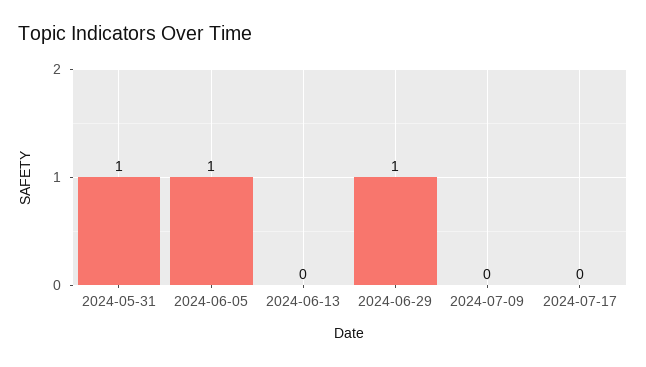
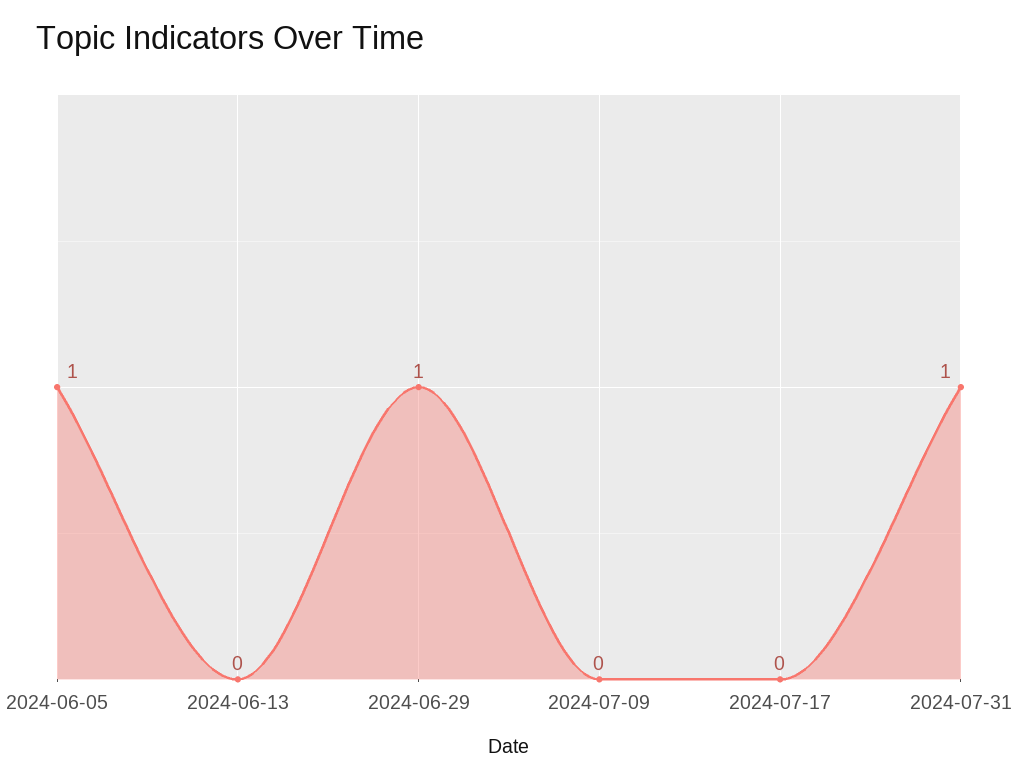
2024-05-31: 1 -> none
2024-07-31: none -> 1

